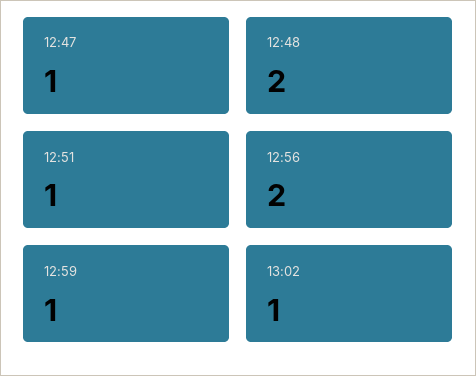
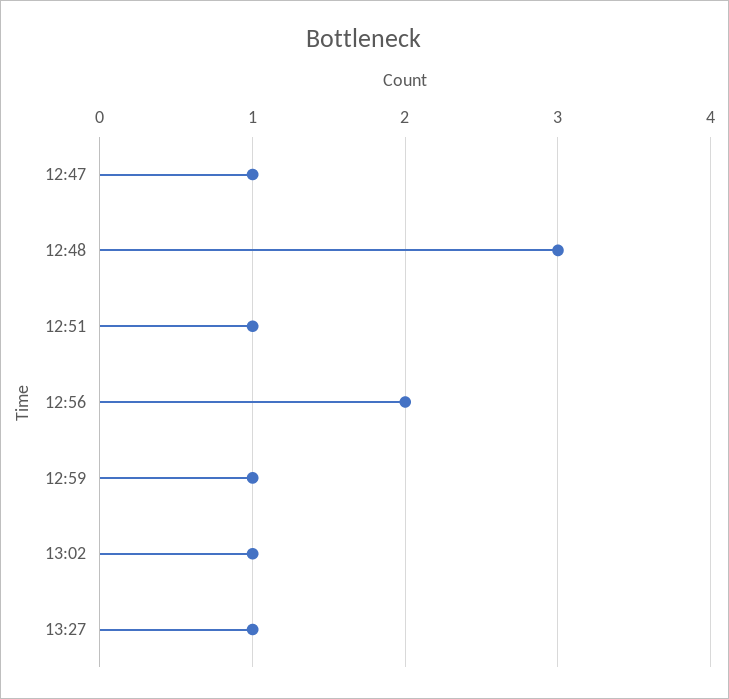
12:48: 2 -> 3
13:27: none -> 1

